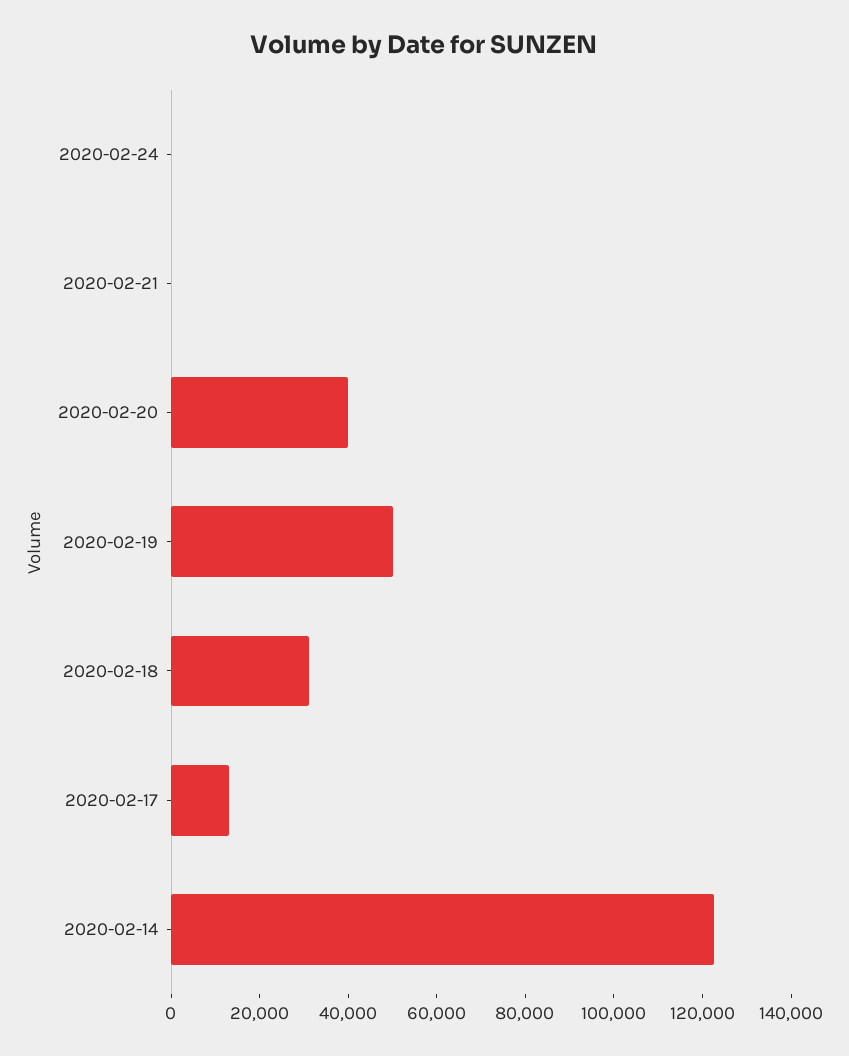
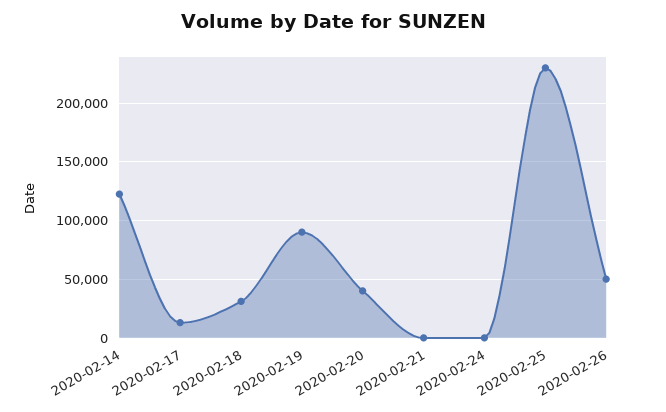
2020-02-19: 50000 -> 90000
2020-02-25: none -> 230000
2020-02-26: none -> 50000

